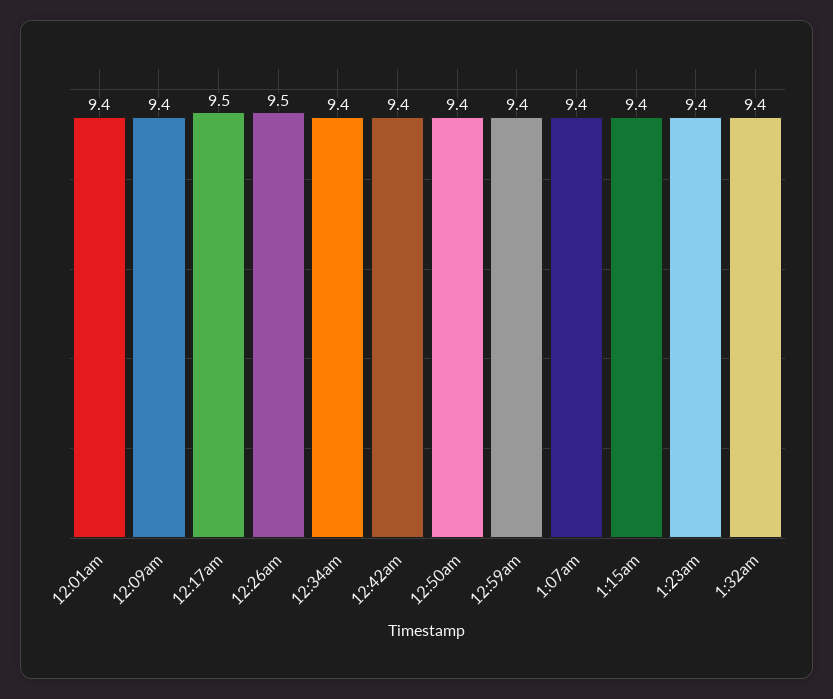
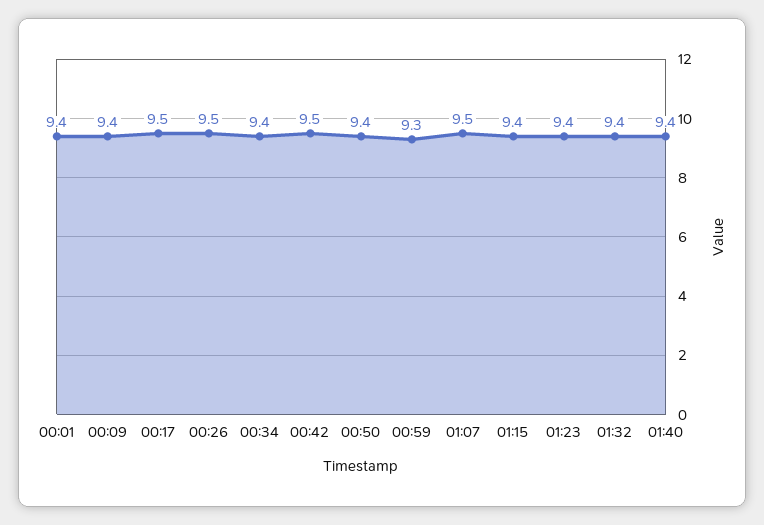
12:42am: 9.4 -> 9.5
12:59am: 9.4 -> 9.3
1:07am: 9.4 -> 9.5
01:40: none -> 9.4

